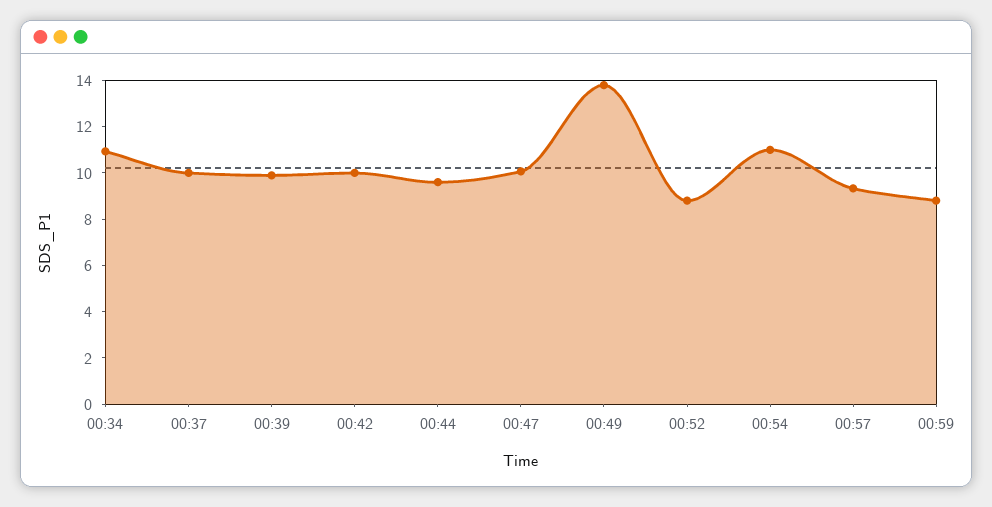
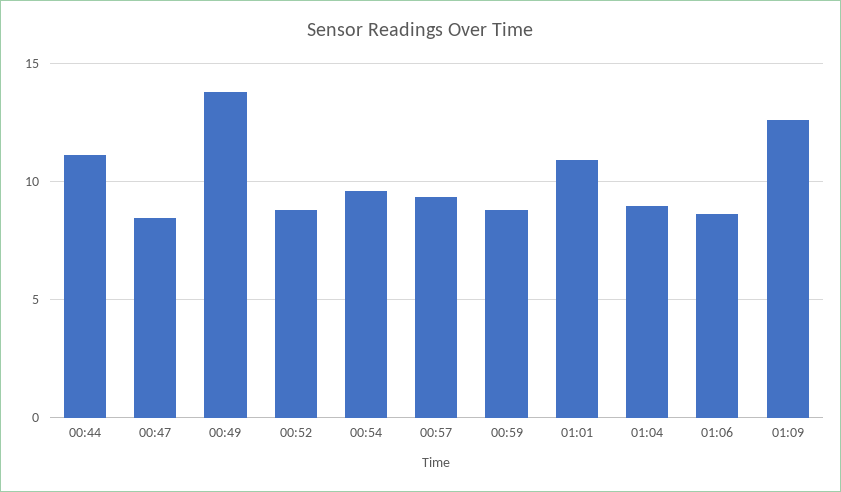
00:34: 11 -> none
00:37: 10 -> none
00:39: 10 -> none
00:42: 10 -> none
00:44: 9.5 -> 11
00:47: 10 -> 8.5
00:54: 11 -> 9.5
01:01: none -> 11
01:04: none -> 9
01:06: none -> 8.5
01:09: none -> 12.5

